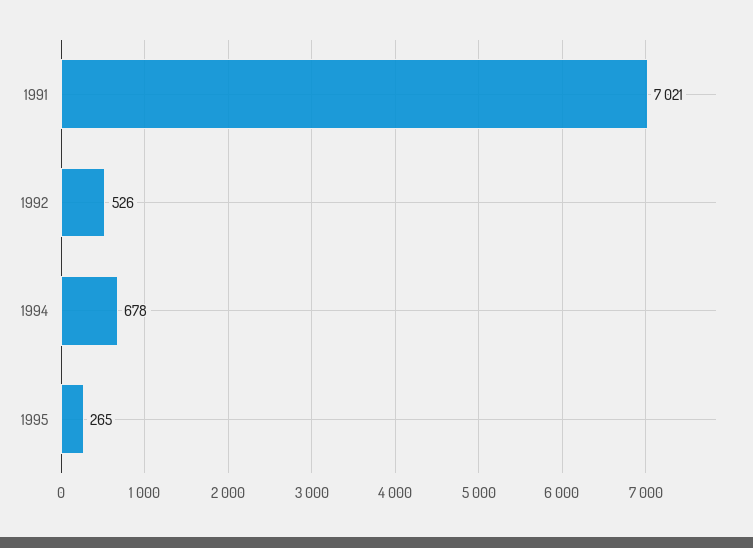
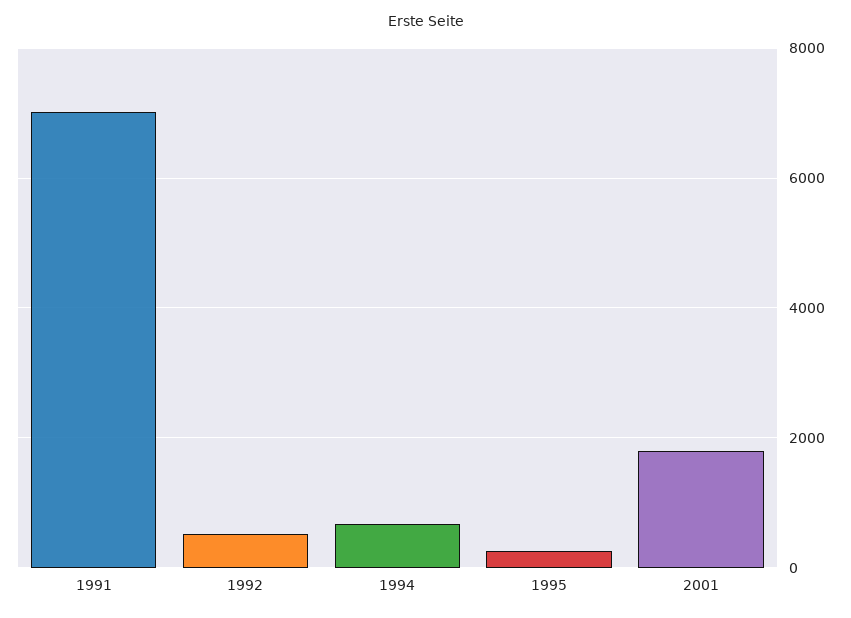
2001: none -> 1800

